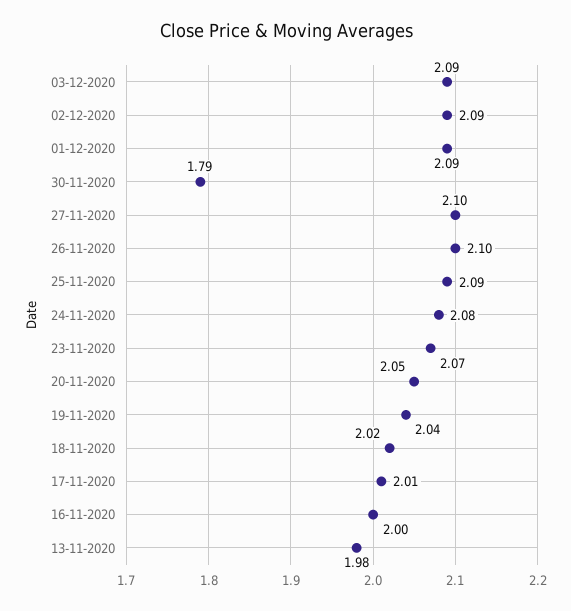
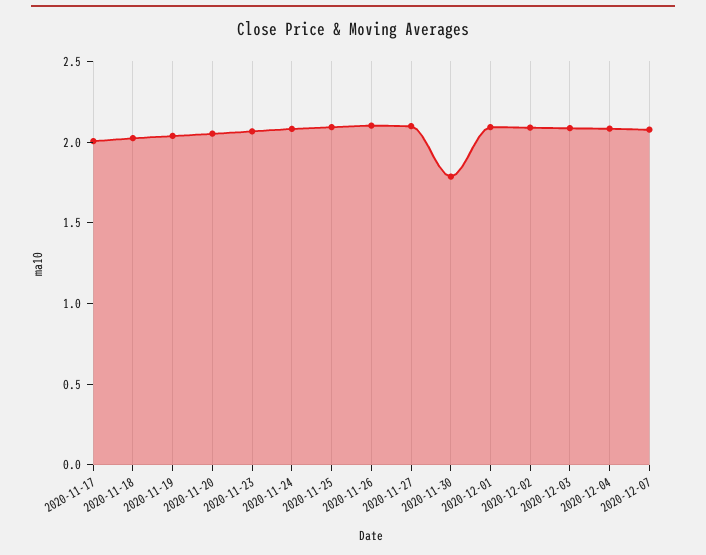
16-11-2020: 2 -> none
13-11-2020: 1.98 -> none
2020-12-04: none -> 2.1
2020-12-07: none -> 2.1

